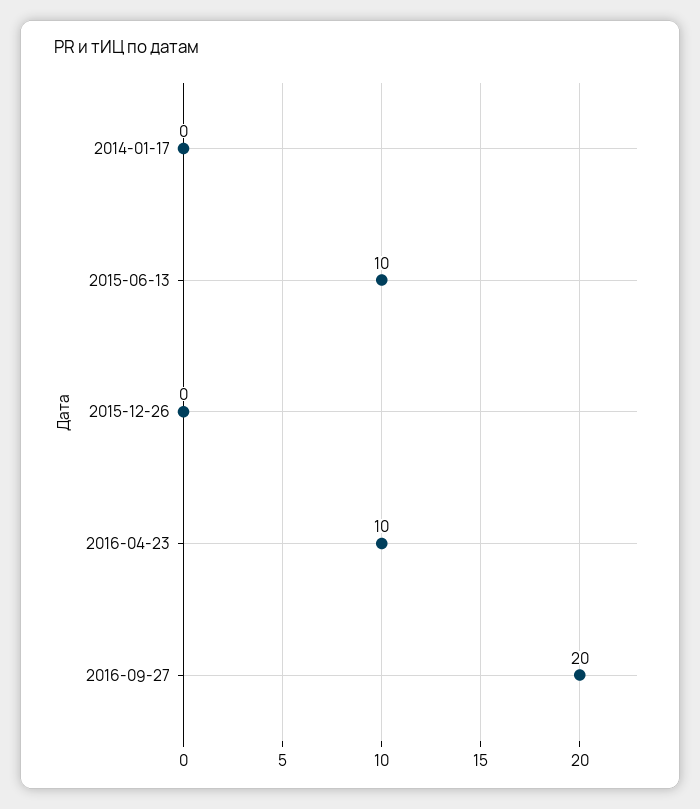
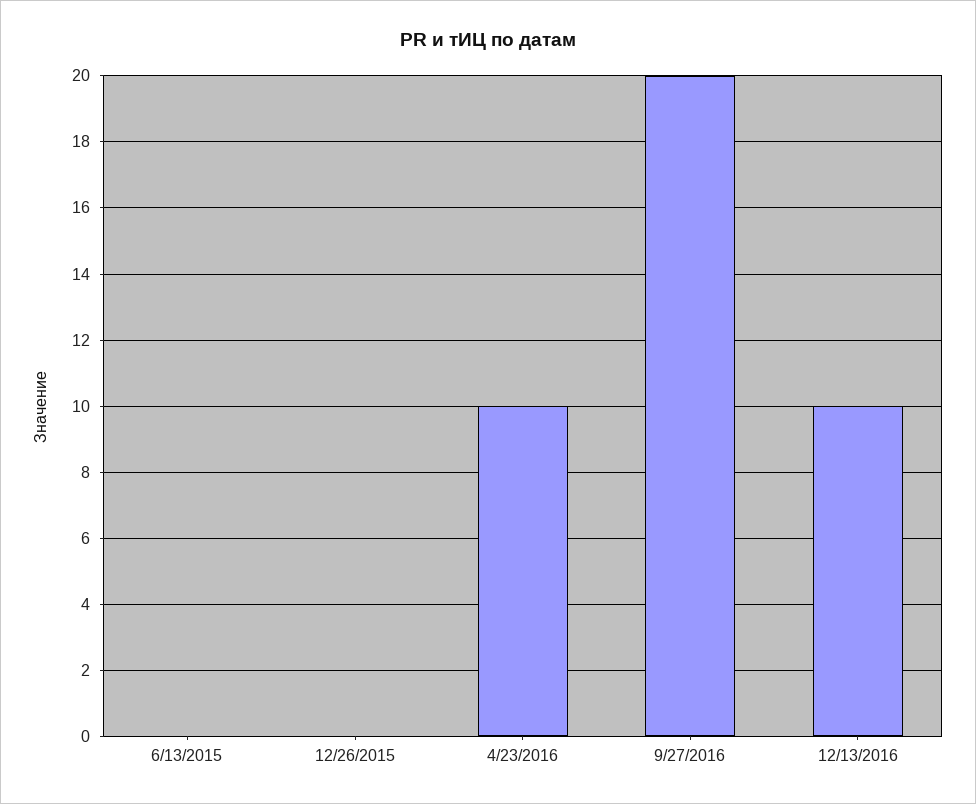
2014-01-17: 0 -> none
2015-06-13: 10 -> 0
12/13/2016: none -> 10

